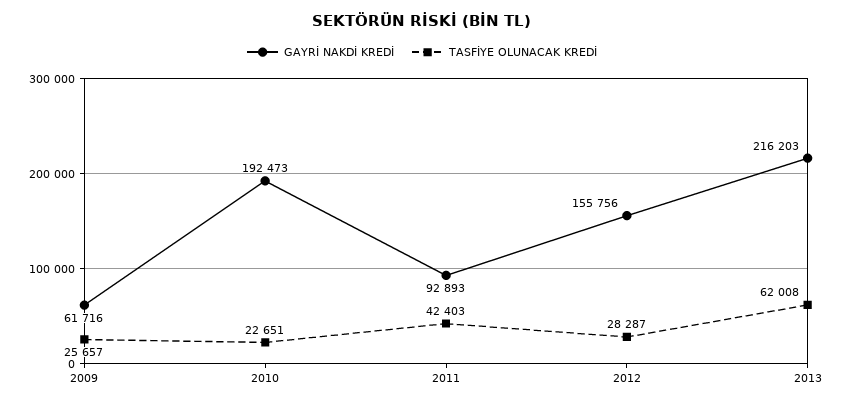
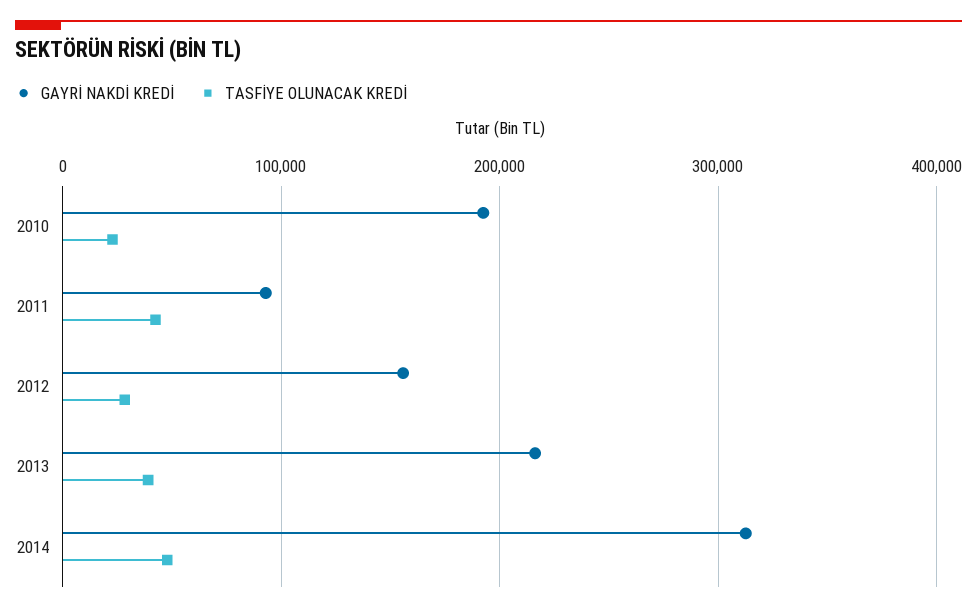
GAYRİ NAKDİ KREDİ, 2009: 61716 -> none
TASFİYE OLUNACAK KREDİ, 2009: 25657 -> none
TASFİYE OLUNACAK KREDİ, 2013: 62008 -> 40000
GAYRİ NAKDİ KREDİ, 2014: none -> 310000
TASFİYE OLUNACAK KREDİ, 2014: none -> 50000

